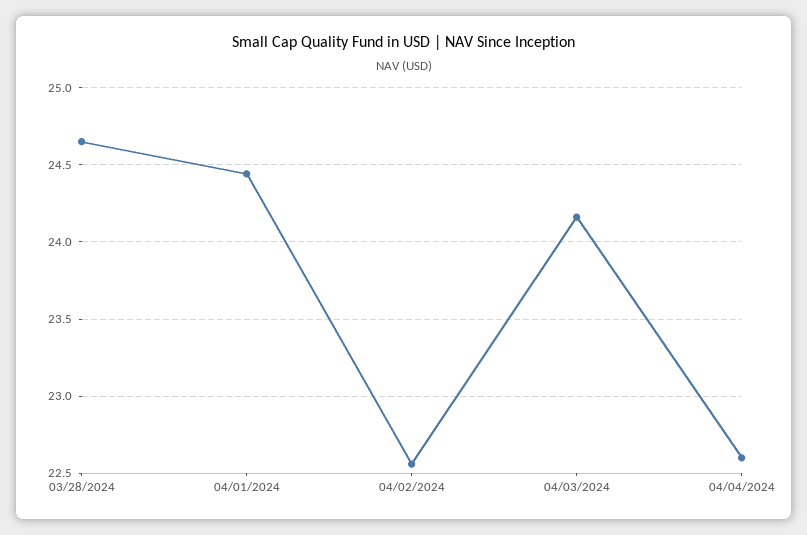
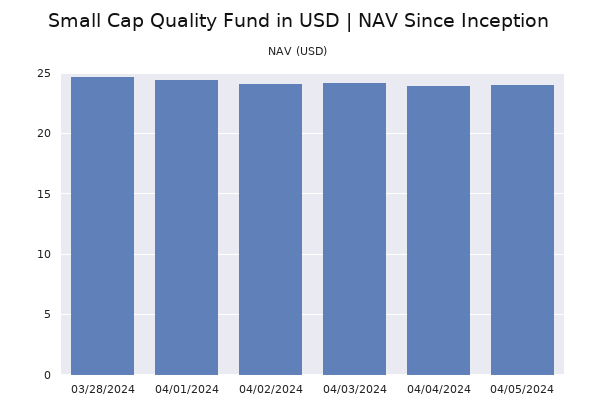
04/02/2024: 22.55 -> 24
04/04/2024: 22.6 -> 24
04/05/2024: none -> 24

